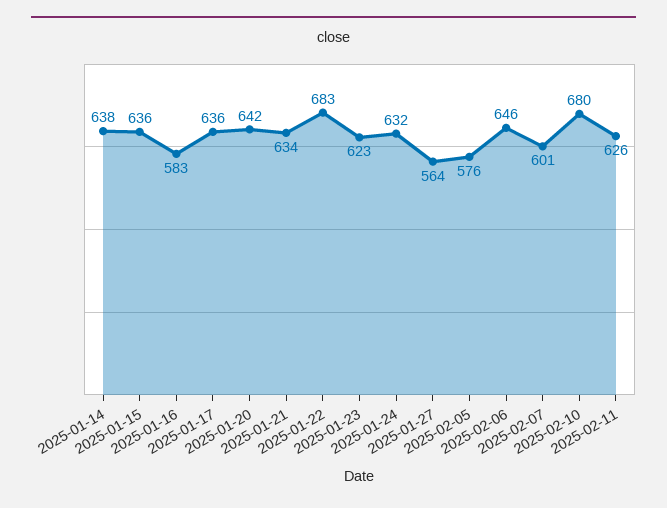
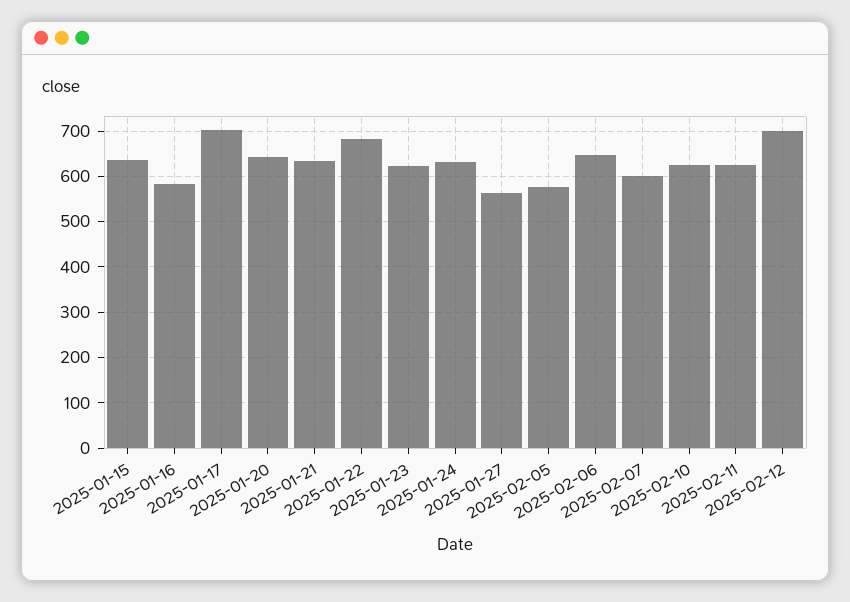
2025-01-14: 638 -> none
2025-01-17: 636 -> 700
2025-02-10: 680 -> 620
2025-02-12: none -> 700

